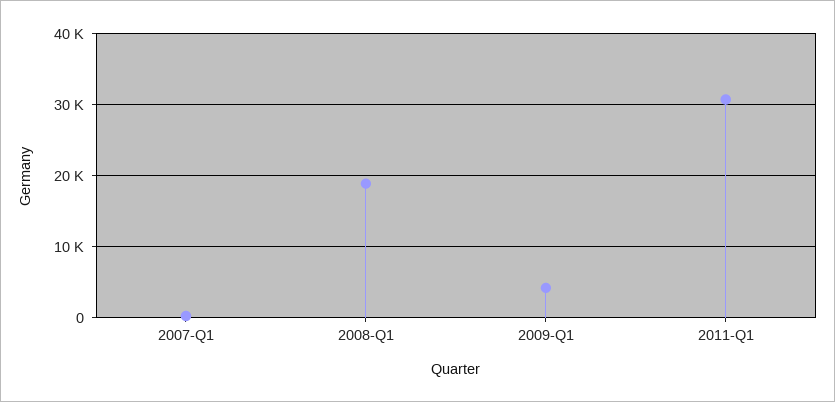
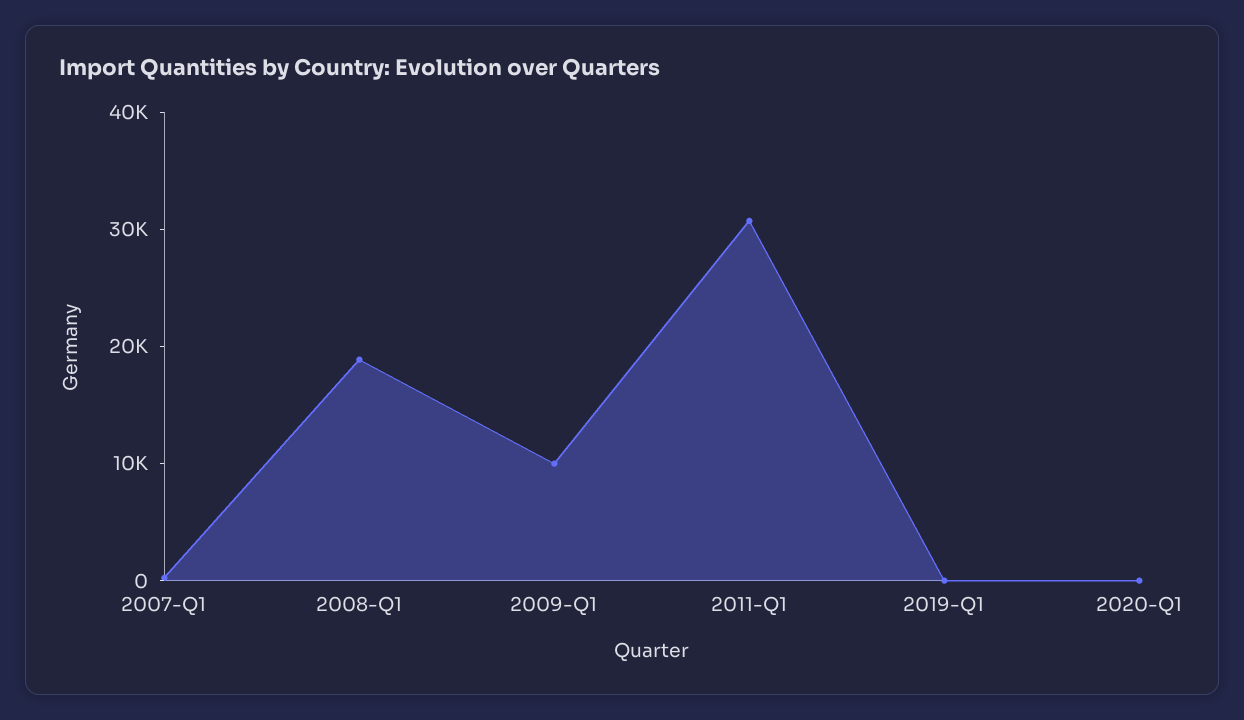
2009-Q1: 4000 -> 10000
2019-Q1: none -> 0
2020-Q1: none -> 0

